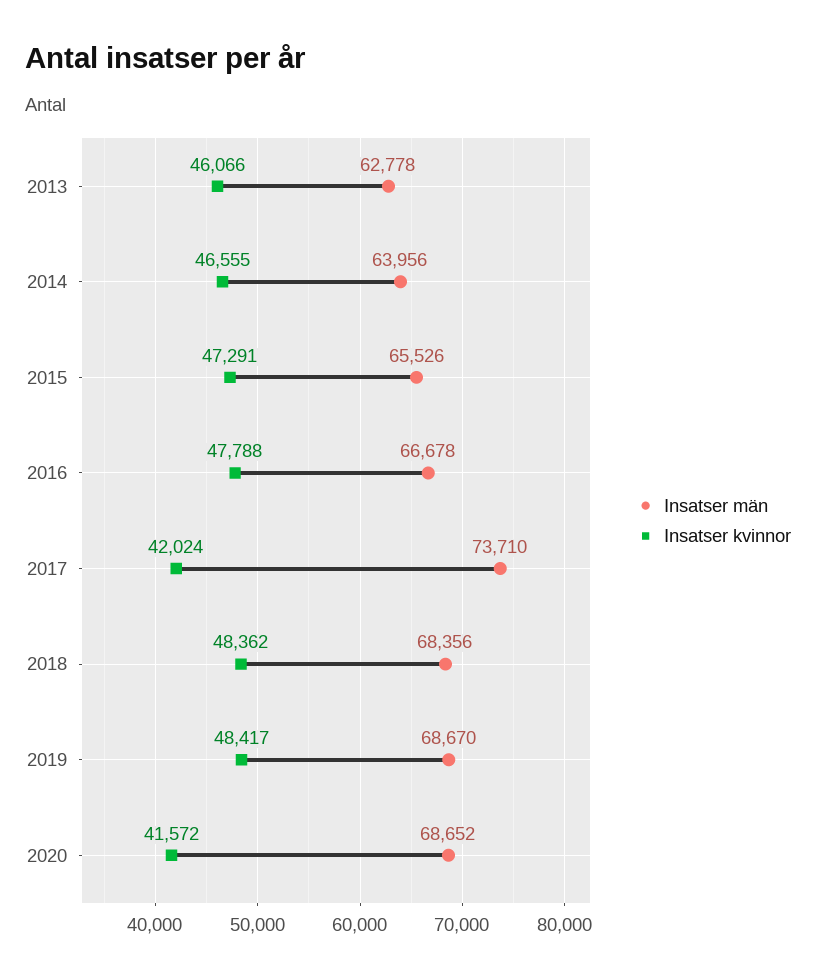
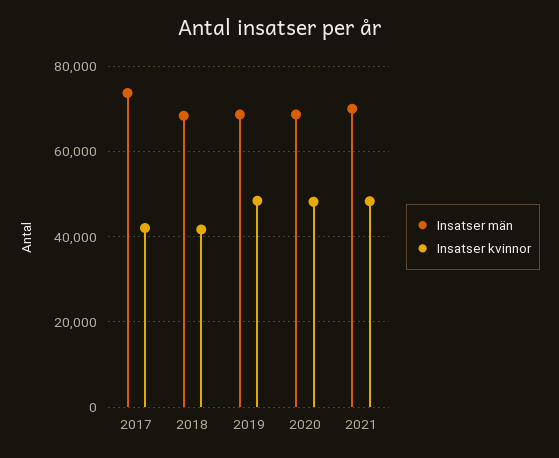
Insatser män, 2013: 62778 -> none
Insatser kvinnor, 2013: 46066 -> none
Insatser män, 2014: 63956 -> none
Insatser kvinnor, 2014: 46555 -> none
Insatser män, 2015: 65526 -> none
Insatser kvinnor, 2015: 47291 -> none
Insatser män, 2016: 66678 -> none
Insatser kvinnor, 2016: 47788 -> none
Insatser kvinnor, 2018: 48362 -> 42000
Insatser kvinnor, 2020: 41572 -> 48000
Insatser män, 2021: none -> 70000
Insatser kvinnor, 2021: none -> 48000

